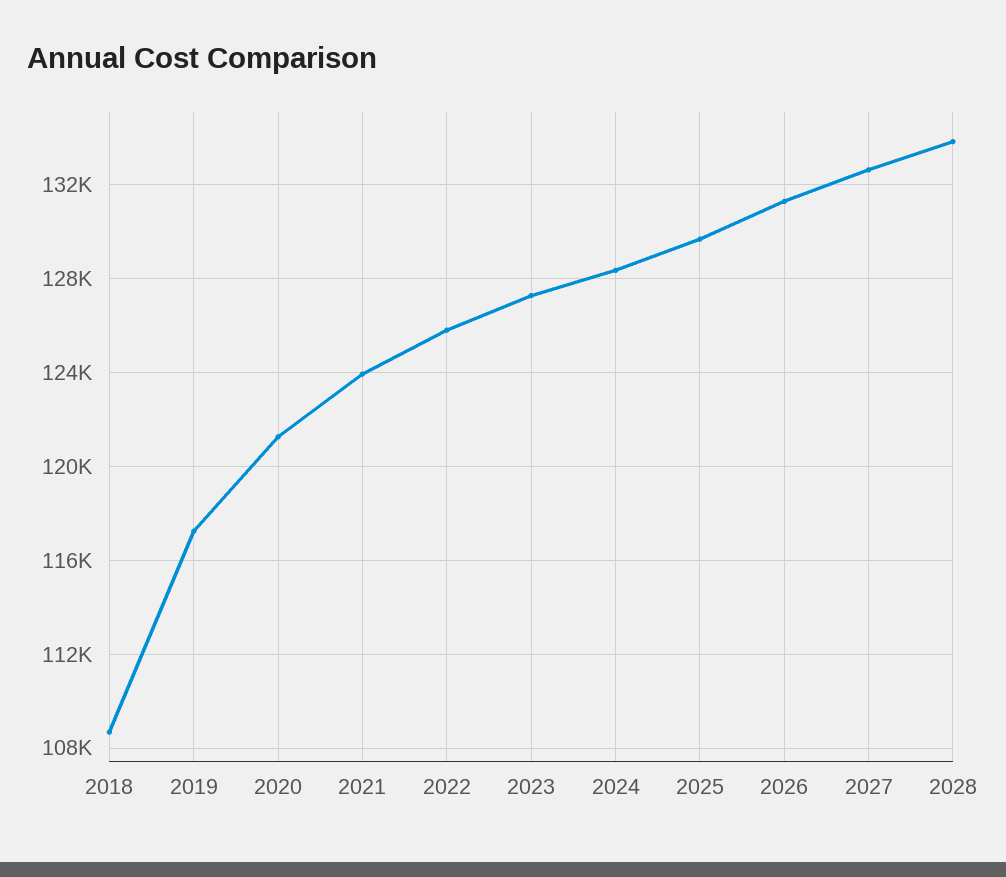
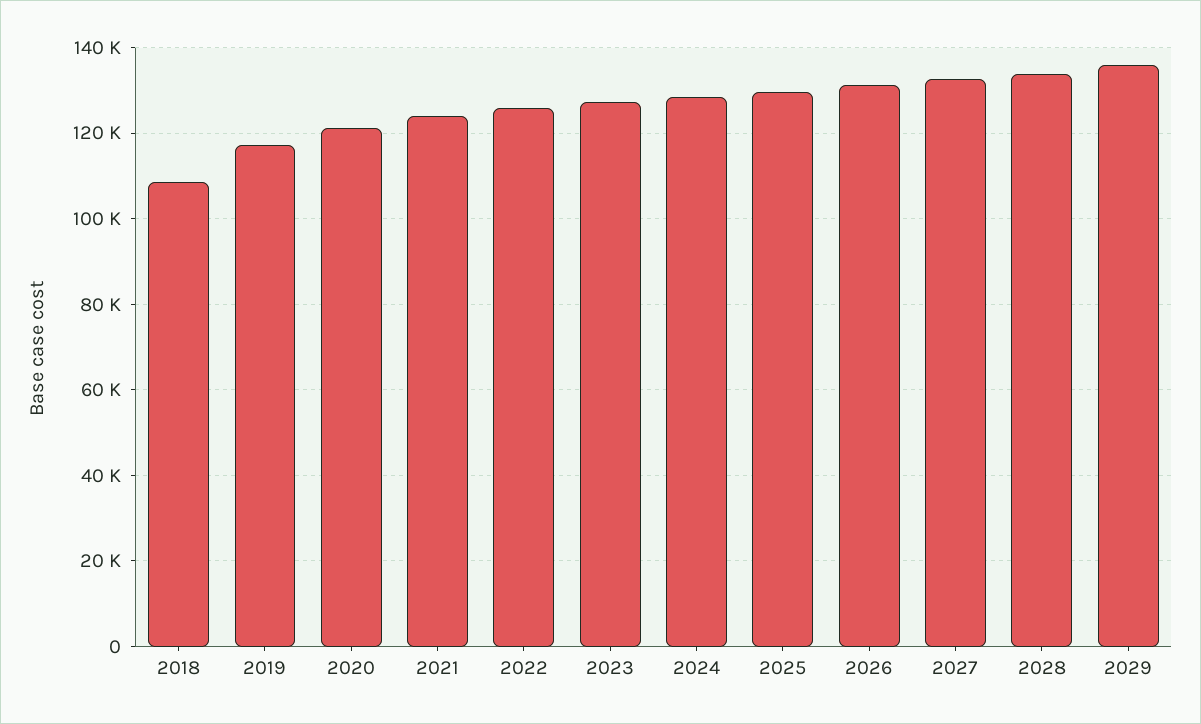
2029: none -> 136000

